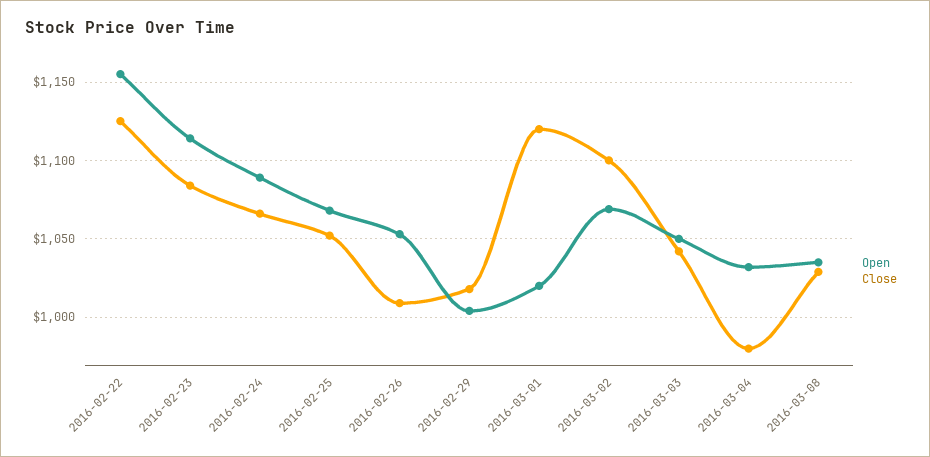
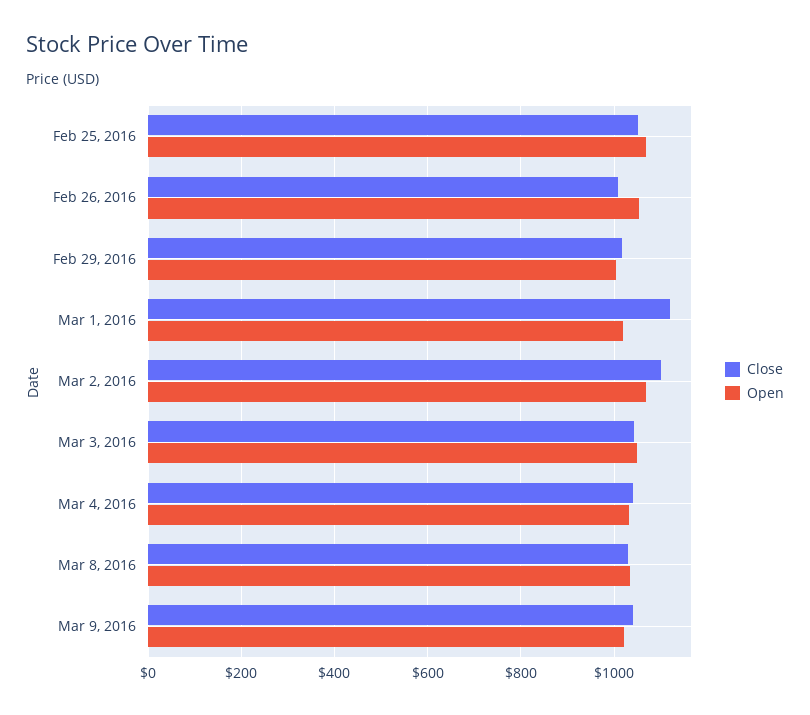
Open, 2016-02-22: 1155 -> none
Close, 2016-02-22: 1125 -> none
Open, 2016-02-23: 1115 -> none
Close, 2016-02-23: 1085 -> none
Open, 2016-02-24: 1090 -> none
Close, 2016-02-24: 1065 -> none
Close, 2016-03-04: 980 -> 1040
Close, Mar 9, 2016: none -> 1040
Open, Mar 9, 2016: none -> 1020

